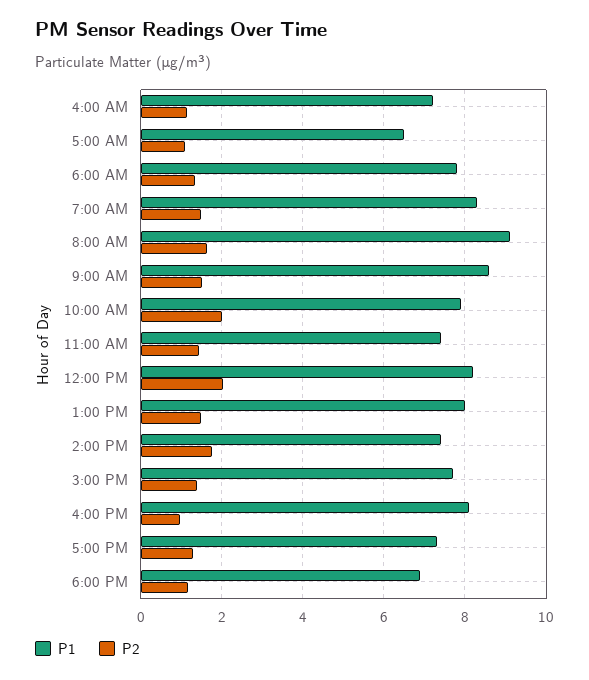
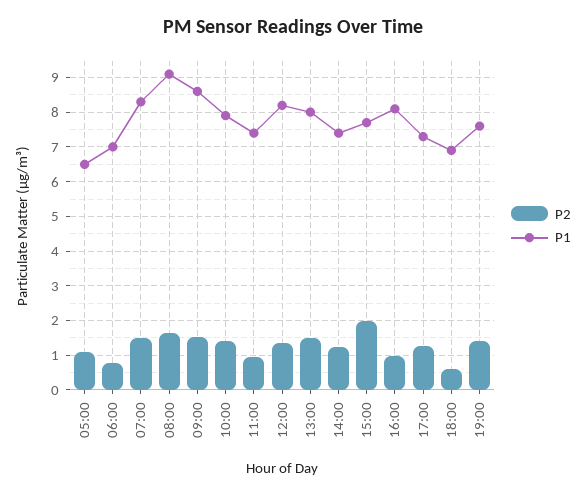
P1, 4:00 AM: 7.2 -> none
P2, 4:00 AM: 1.2 -> none
P1, 6:00 AM: 7.8 -> 7
P2, 6:00 AM: 1.4 -> 0.8
P2, 10:00 AM: 2 -> 1.4
P2, 11:00 AM: 1.4 -> 1
P2, 12:00 PM: 2 -> 1.4
P2, 2:00 PM: 1.8 -> 1.2
P2, 3:00 PM: 1.4 -> 2
P2, 6:00 PM: 1.2 -> 0.6
P2, 19:00: none -> 1.4
P1, 19:00: none -> 7.6

